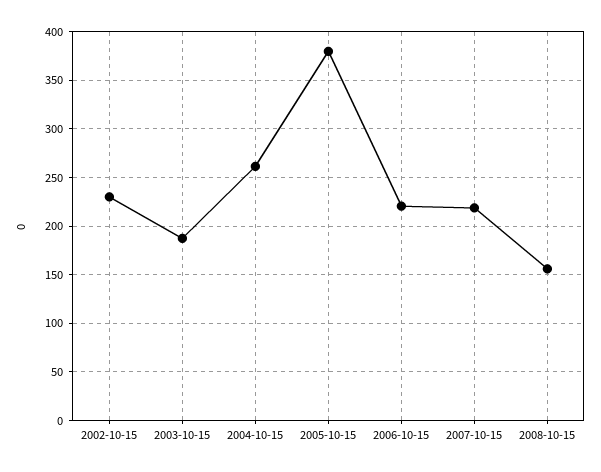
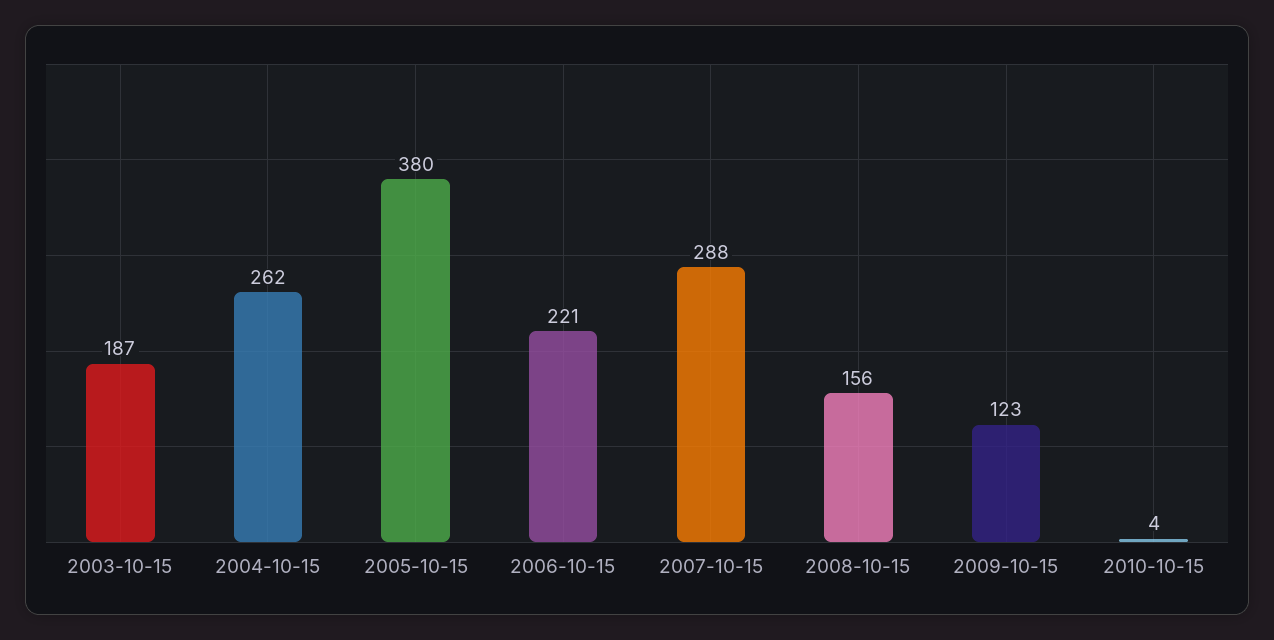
2002-10-15: 230 -> none
2007-10-15: 220 -> 288
2009-10-15: none -> 123
2010-10-15: none -> 4

